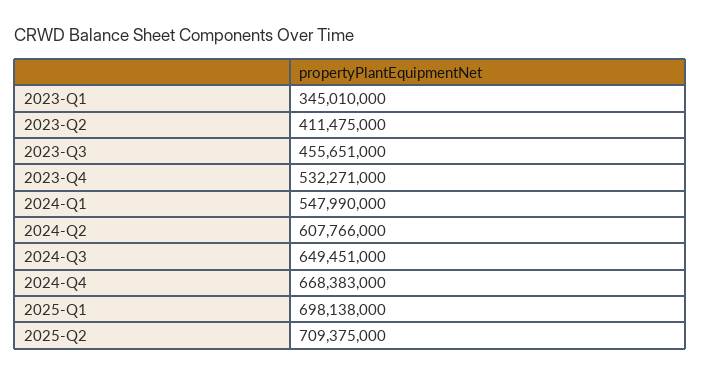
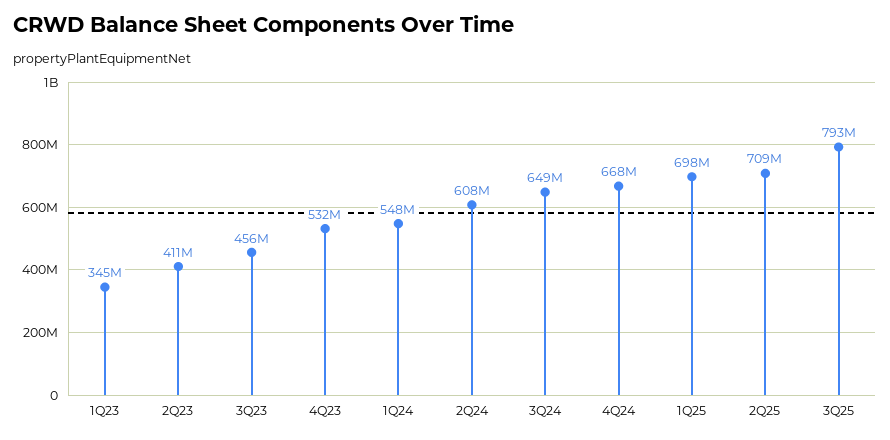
3Q25: none -> 793000000

